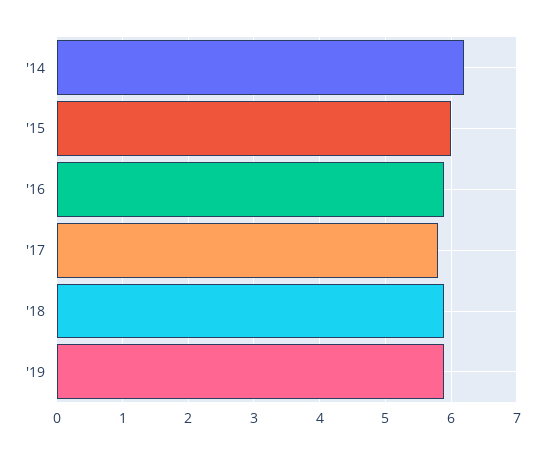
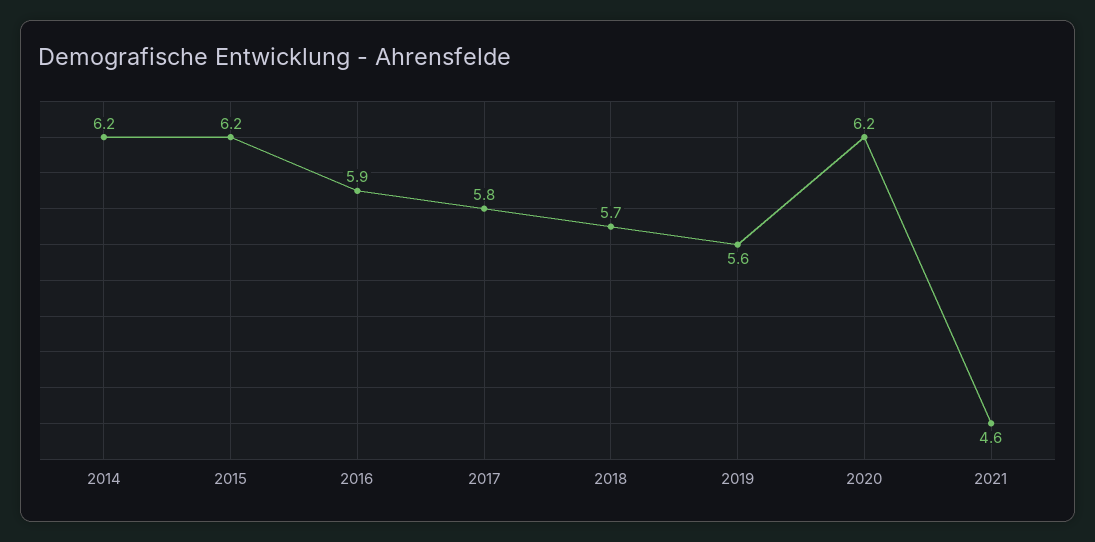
'15: 6 -> 6.2
'18: 5.9 -> 5.7
'19: 5.9 -> 5.6
2020: none -> 6.2
2021: none -> 4.6

